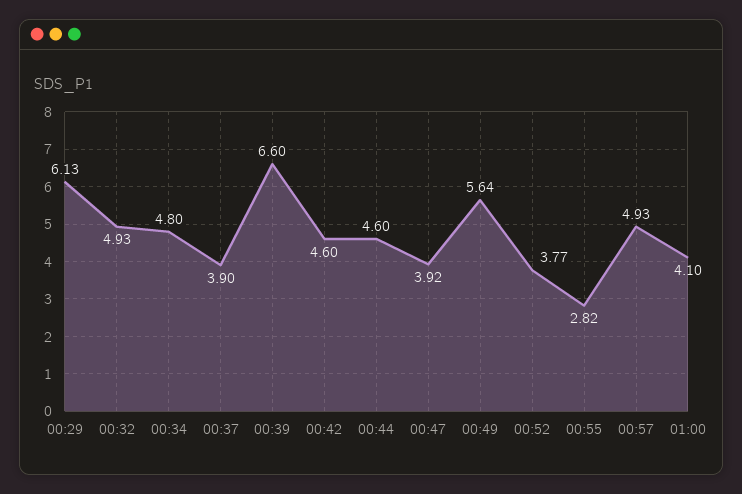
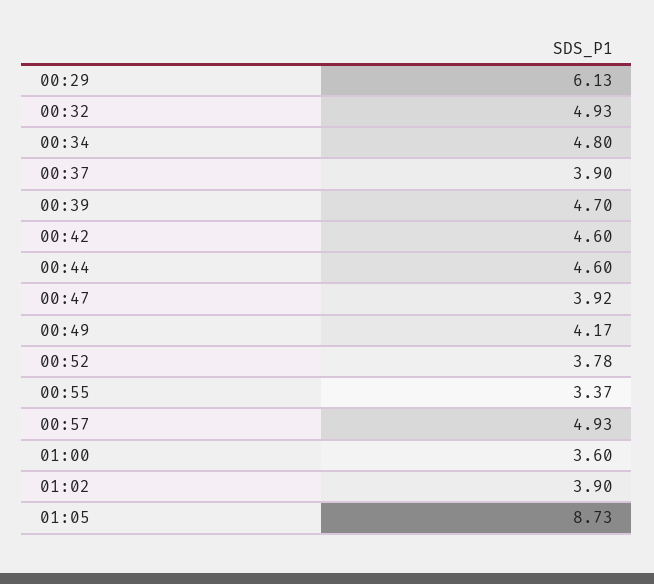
00:39: 6.6 -> 4.7
00:49: 5.64 -> 4.17
00:52: 3.77 -> 3.78
00:55: 2.82 -> 3.37
01:00: 4.1 -> 3.6
01:02: none -> 3.9
01:05: none -> 8.73

